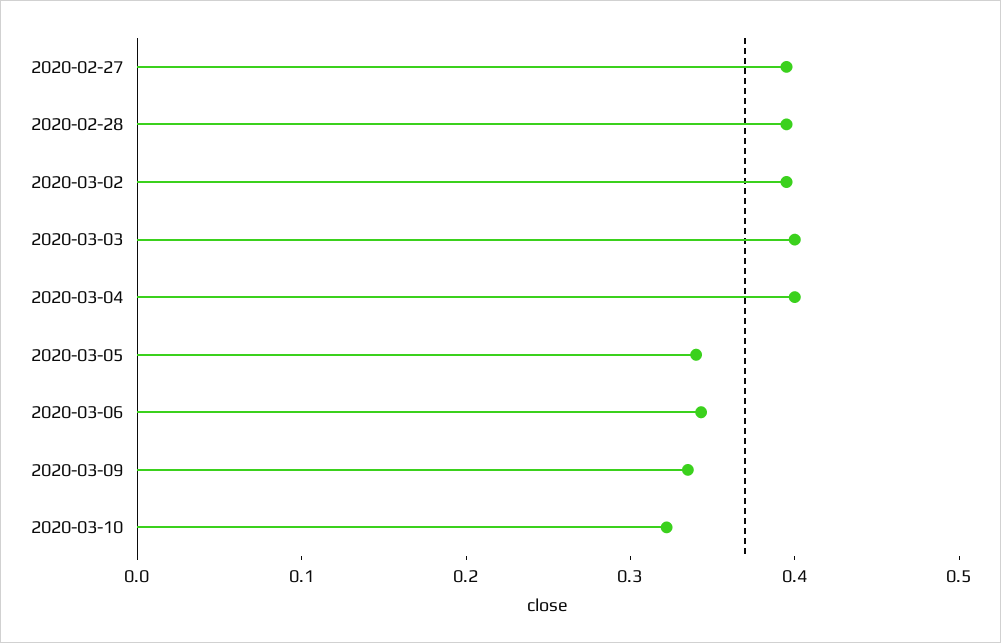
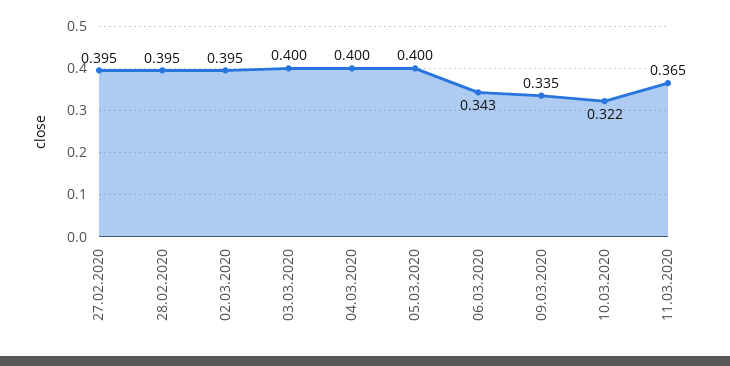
2020-03-05: 0.34 -> 0.4
11.03.2020: none -> 0.365

